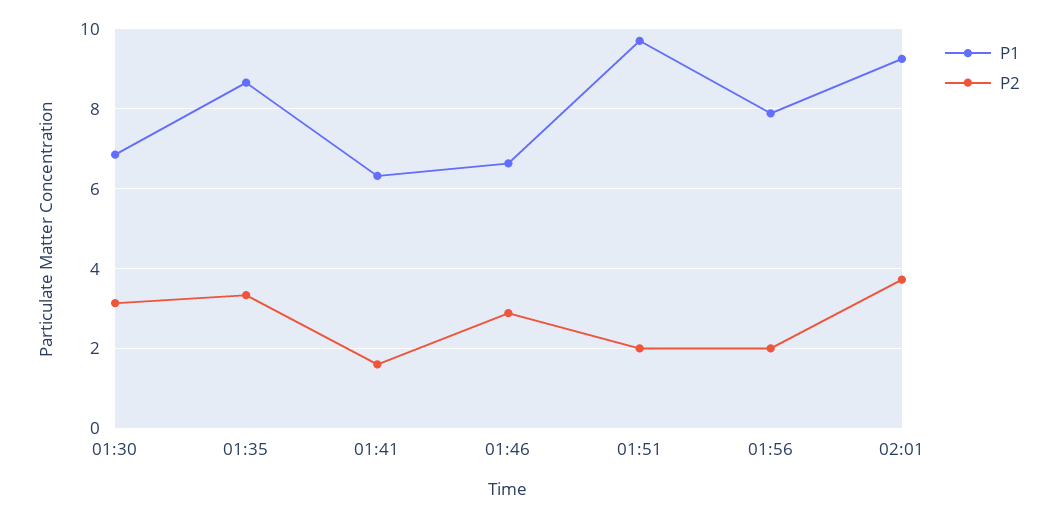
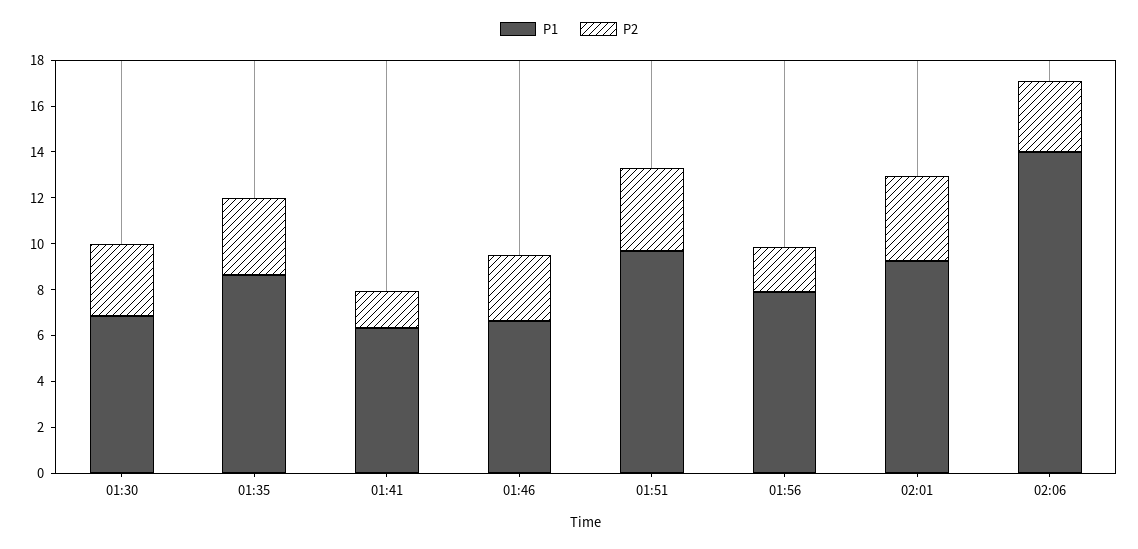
P2, 01:51: 2 -> 3.5
P1, 02:06: none -> 14
P2, 02:06: none -> 3

